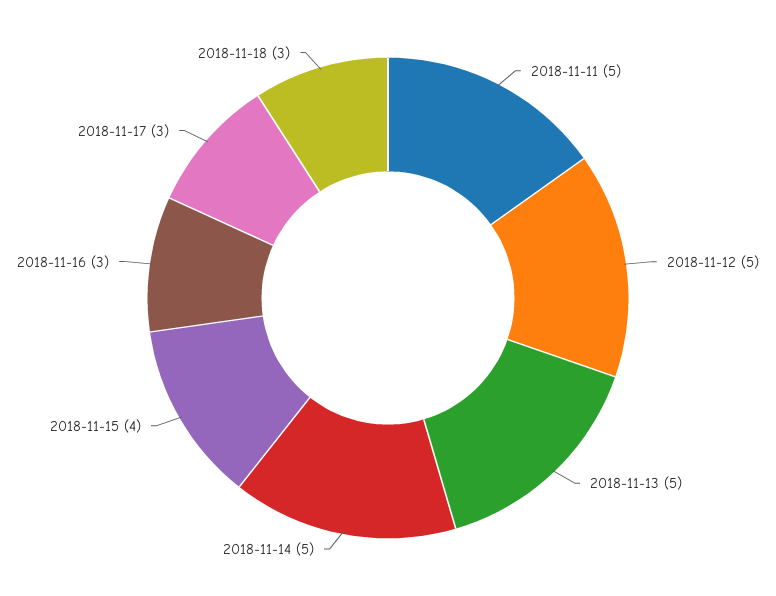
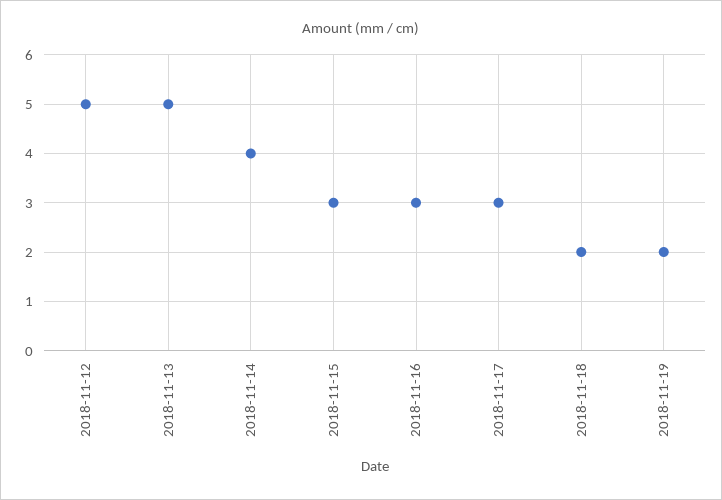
2018-11-11: 5 -> none
2018-11-14: 5 -> 4
2018-11-15: 4 -> 3
2018-11-18: 3 -> 2
2018-11-19: none -> 2

